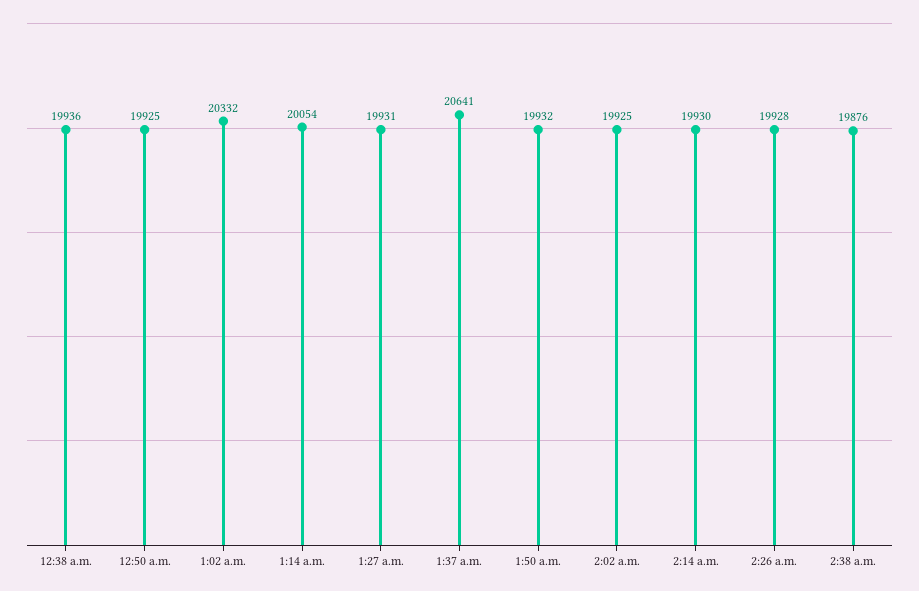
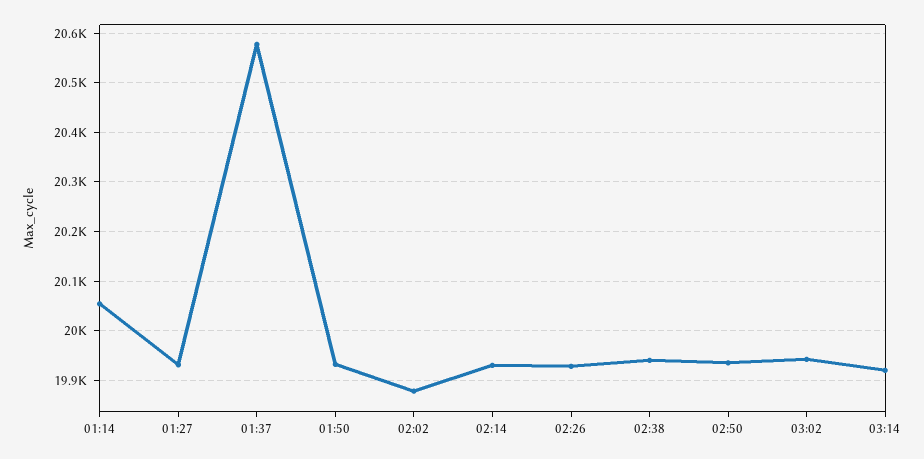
12:38 a.m.: 19936 -> none
12:50 a.m.: 19925 -> none
1:02 a.m.: 20332 -> none
1:37 a.m.: 20641 -> 20580
2:02 a.m.: 19925 -> 19880
2:38 a.m.: 19876 -> 19940
02:50: none -> 19940
03:02: none -> 19940
03:14: none -> 19920

